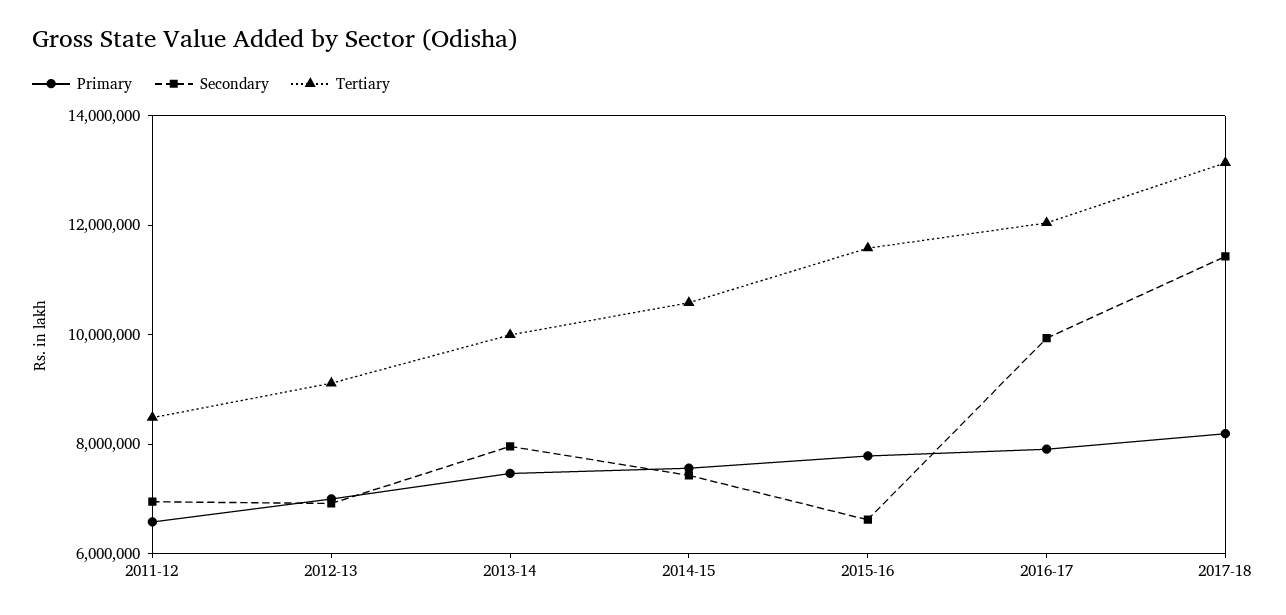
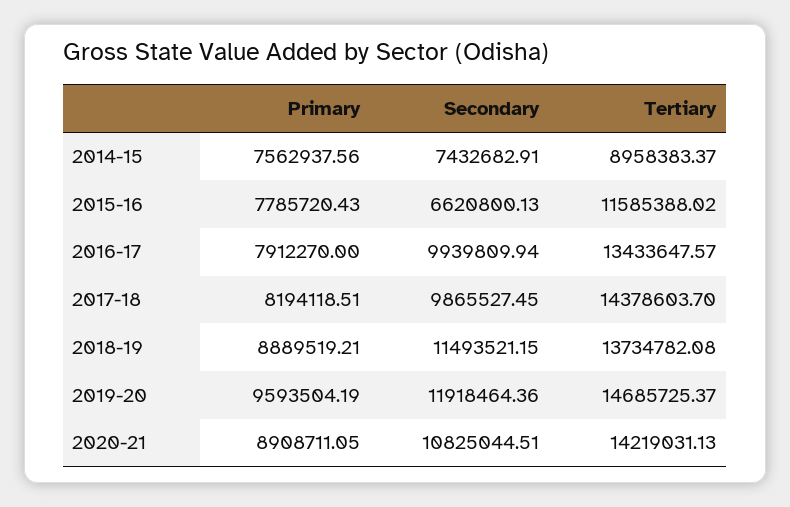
Primary, 2011-12: 6500000 -> none
Secondary, 2011-12: 7000000 -> none
Tertiary, 2011-12: 8500000 -> none
Primary, 2012-13: 7000000 -> none
Secondary, 2012-13: 7000000 -> none
Tertiary, 2012-13: 9000000 -> none
Primary, 2013-14: 7500000 -> none
Secondary, 2013-14: 8000000 -> none
Tertiary, 2013-14: 10000000 -> none
Tertiary, 2014-15: 10500000 -> 8958383.37
Tertiary, 2016-17: 12000000 -> 13433647.57
Secondary, 2017-18: 11500000 -> 9865527.45
Tertiary, 2017-18: 13000000 -> 14378603.7
Primary, 2018-19: none -> 8889519.21
Secondary, 2018-19: none -> 11493521.15
Tertiary, 2018-19: none -> 13734782.08
Primary, 2019-20: none -> 9593504.19
Secondary, 2019-20: none -> 11918464.36
Tertiary, 2019-20: none -> 14685725.37
Primary, 2020-21: none -> 8908711.05
Secondary, 2020-21: none -> 10825044.51
Tertiary, 2020-21: none -> 14219031.13

